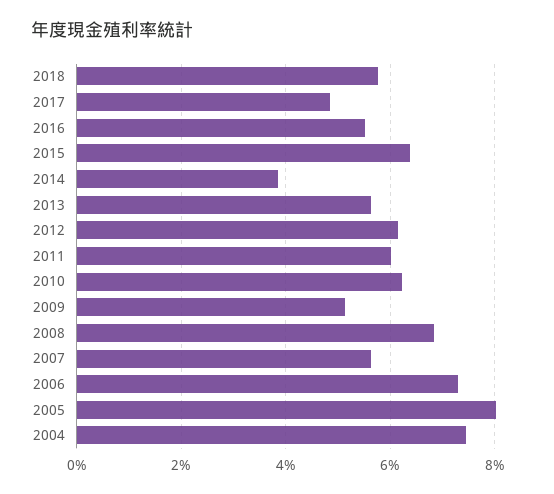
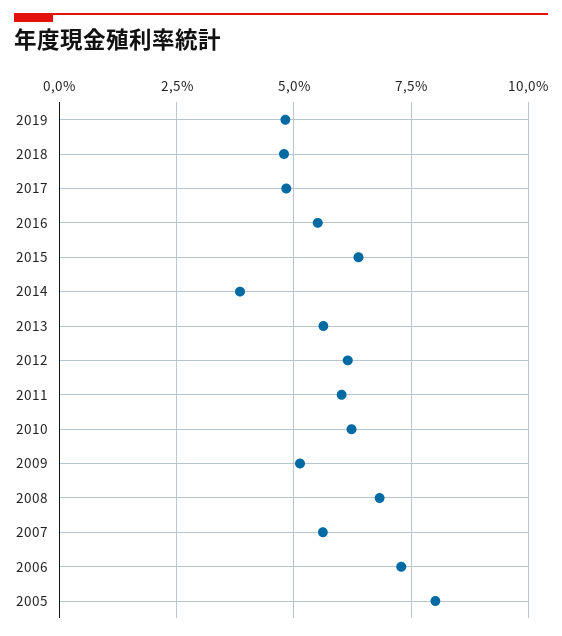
2018: 5.8 -> 4.75
2004: 7.4 -> none
2019: none -> 4.75

